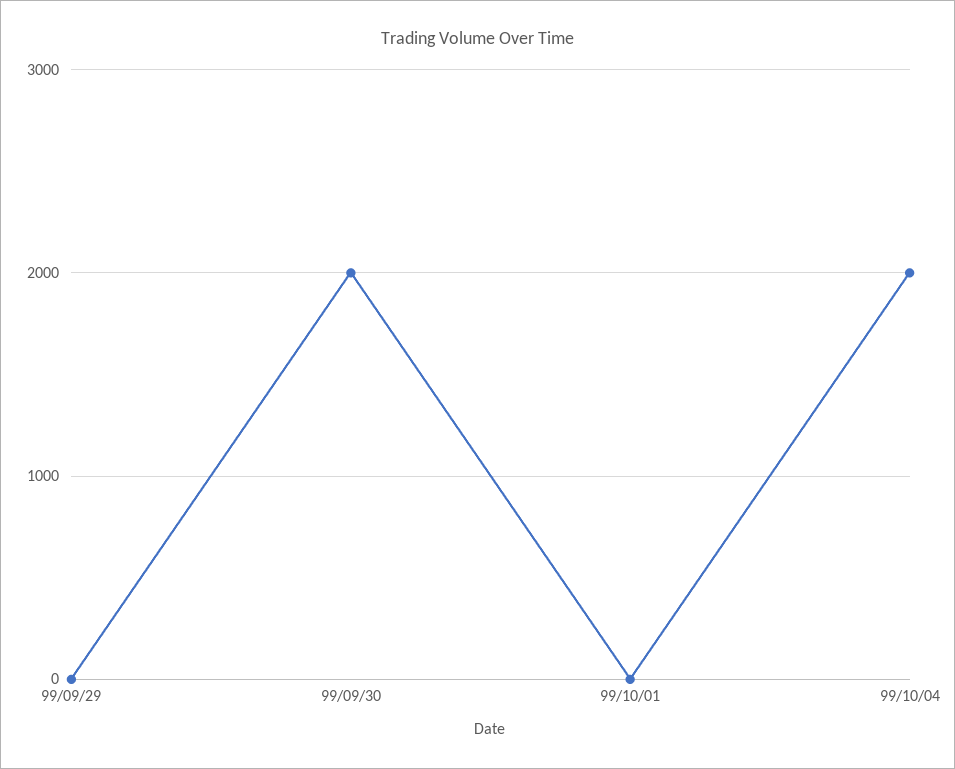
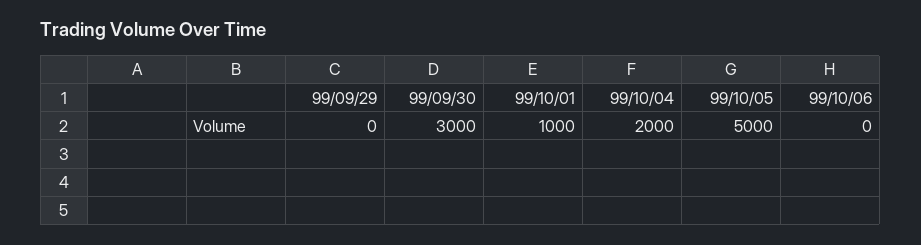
99/09/30: 2000 -> 3000
99/10/01: 0 -> 1000
99/10/05: none -> 5000
99/10/06: none -> 0

